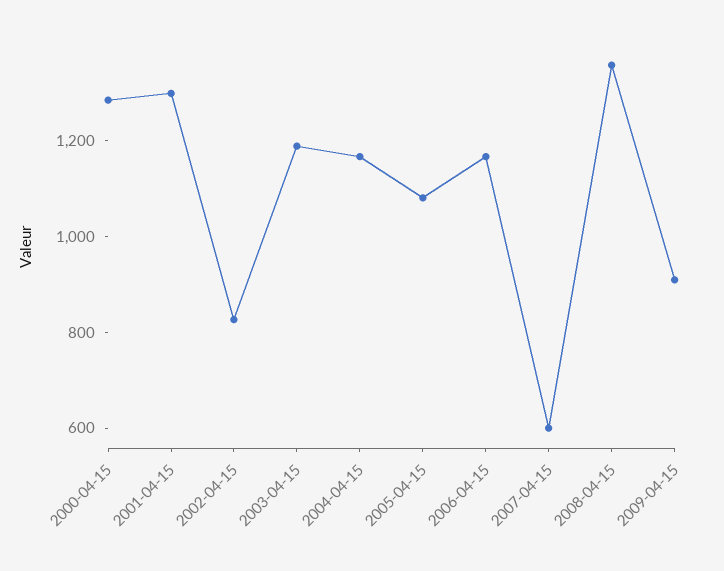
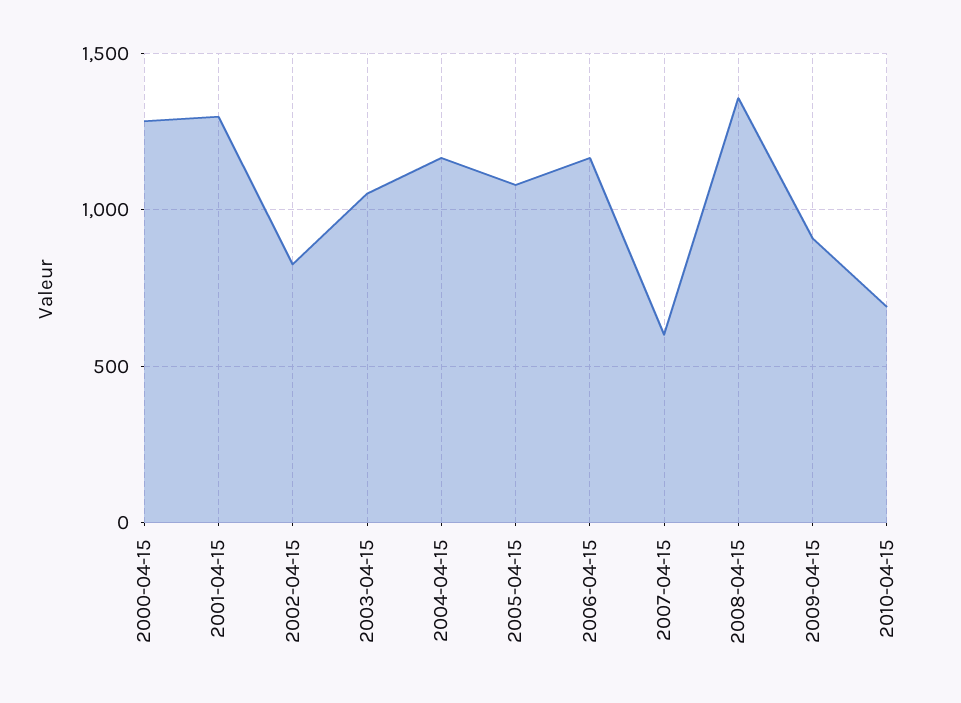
2003-04-15: 1200 -> 1050
2010-04-15: none -> 700

